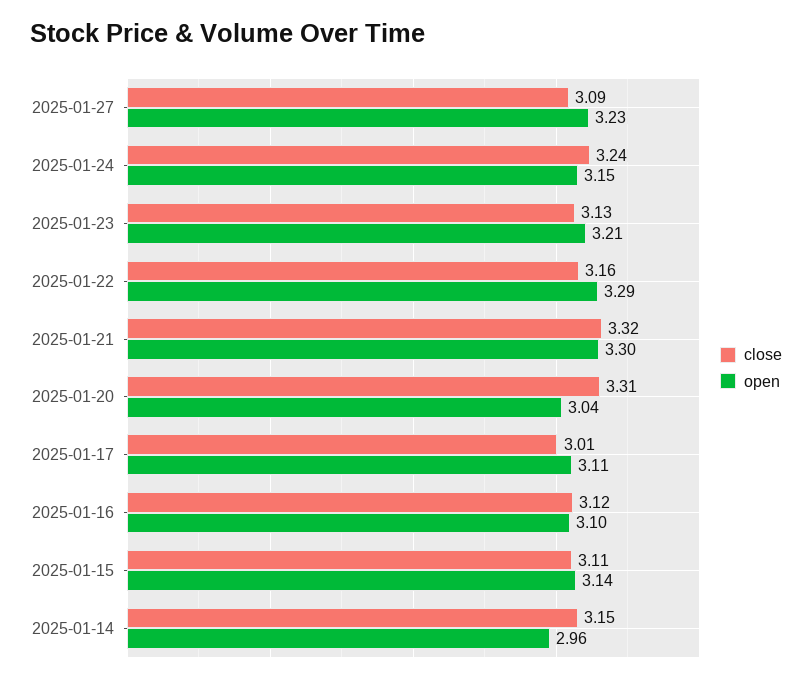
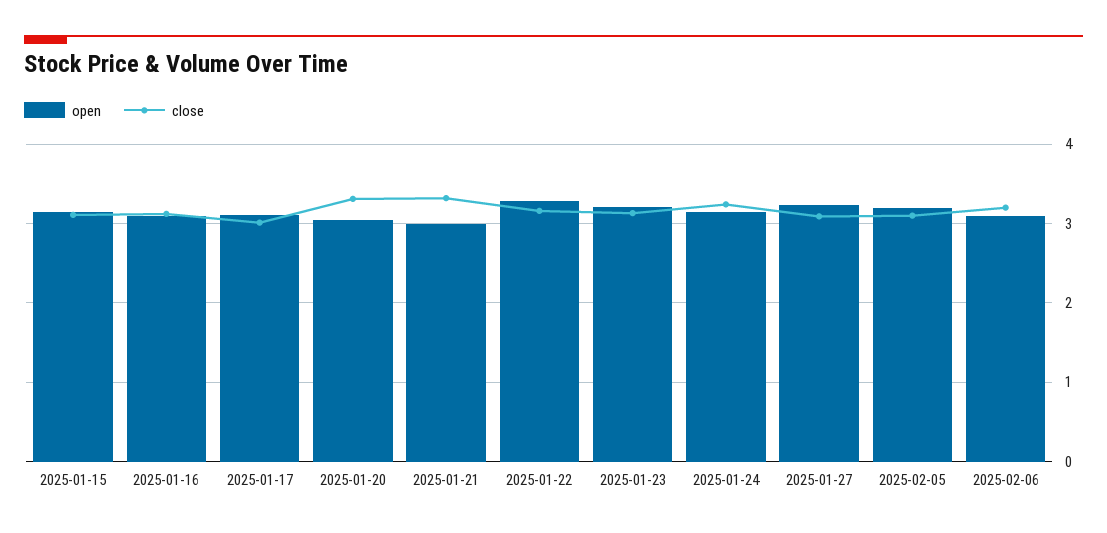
open, 2025-01-21: 3.3 -> 3
close, 2025-01-14: 3.15 -> none
open, 2025-01-14: 2.96 -> none
open, 2025-02-05: none -> 3.2
close, 2025-02-05: none -> 3.1
open, 2025-02-06: none -> 3.1
close, 2025-02-06: none -> 3.2

